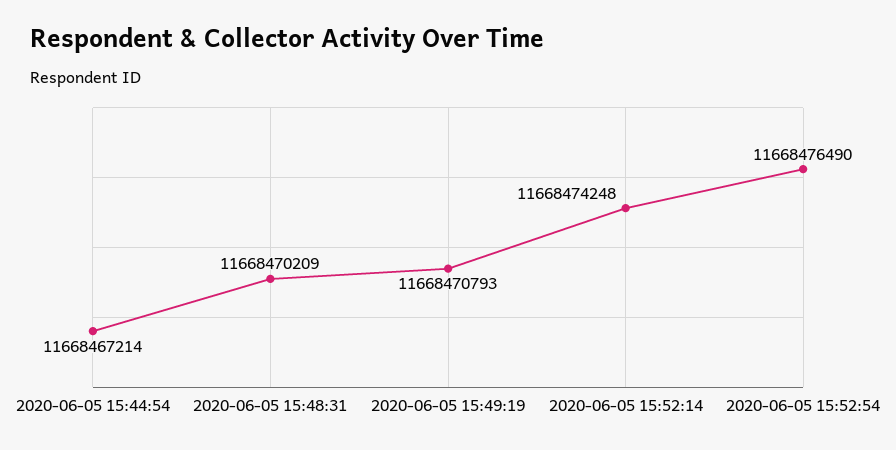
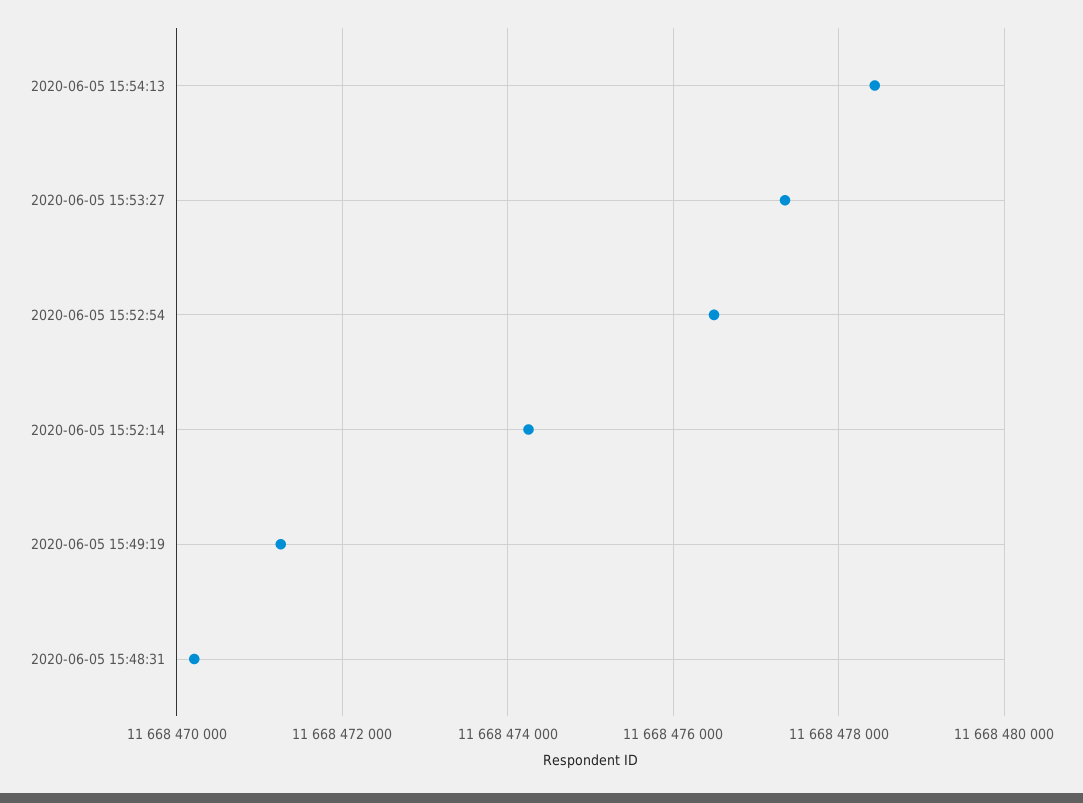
2020-06-05 15:44:54: 11668467214 -> none
2020-06-05 15:49:19: 11668470793 -> 11668471200
2020-06-05 15:54:13: none -> 11668478400
2020-06-05 15:53:27: none -> 11668477400

